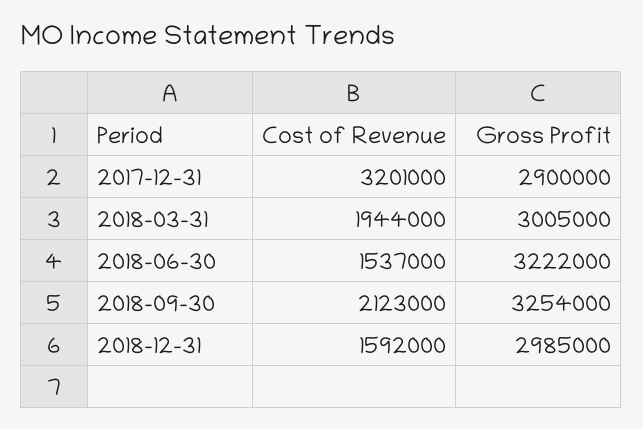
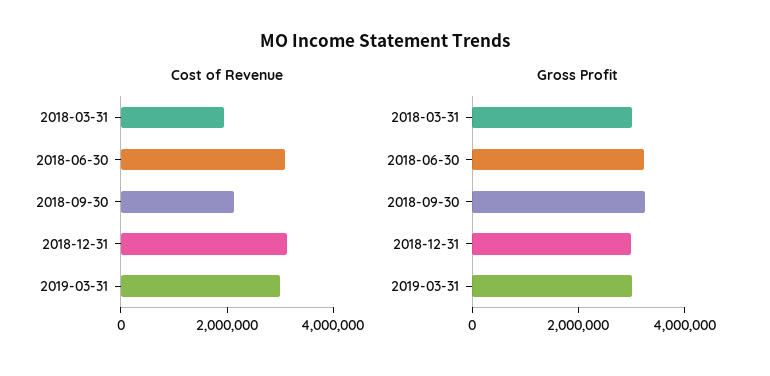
Cost of Revenue, 2017-12-31: 3201000 -> none
Gross Profit, 2017-12-31: 2900000 -> none
Cost of Revenue, 2018-06-30: 1537000 -> 3000000
Cost of Revenue, 2018-12-31: 1592000 -> 3000000
Cost of Revenue, 2019-03-31: none -> 3000000
Gross Profit, 2019-03-31: none -> 3000000

